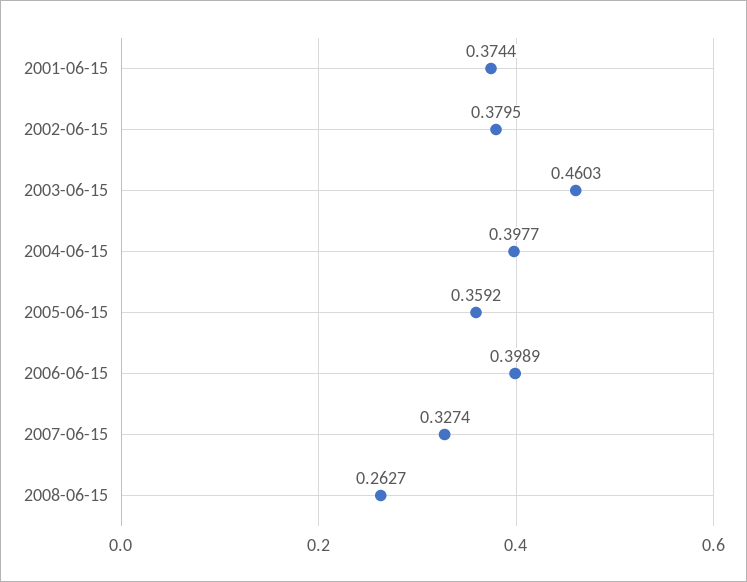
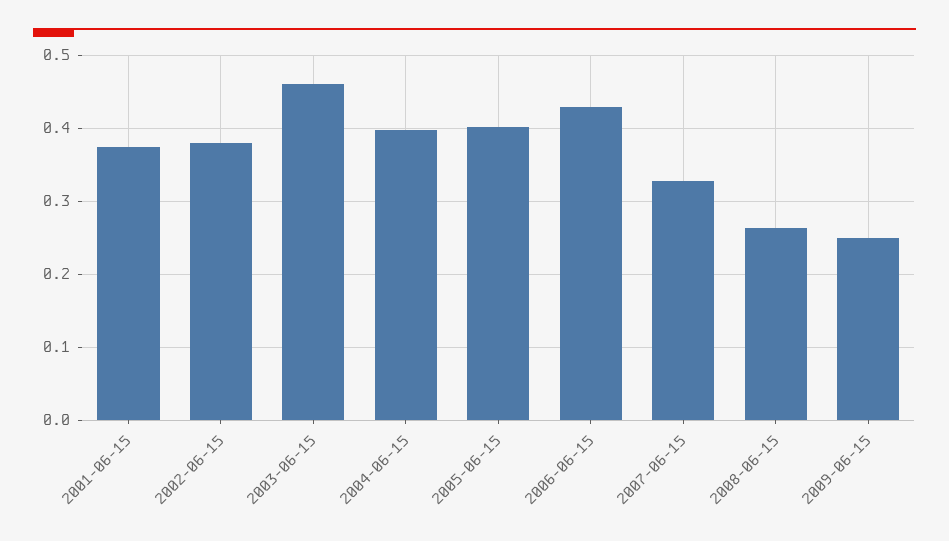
2005-06-15: 0.3592 -> 0.4
2006-06-15: 0.3989 -> 0.43
2009-06-15: none -> 0.25

